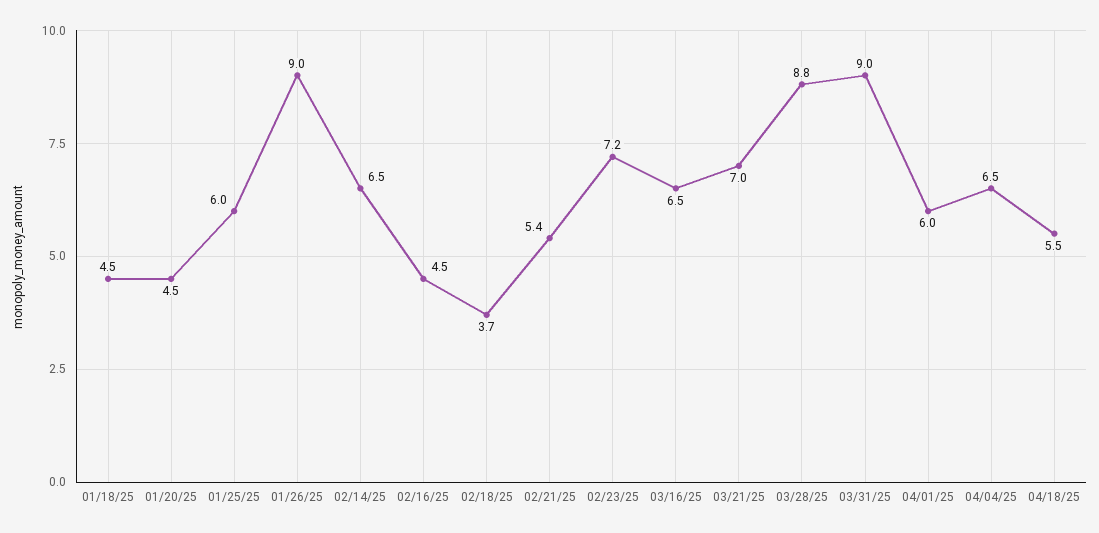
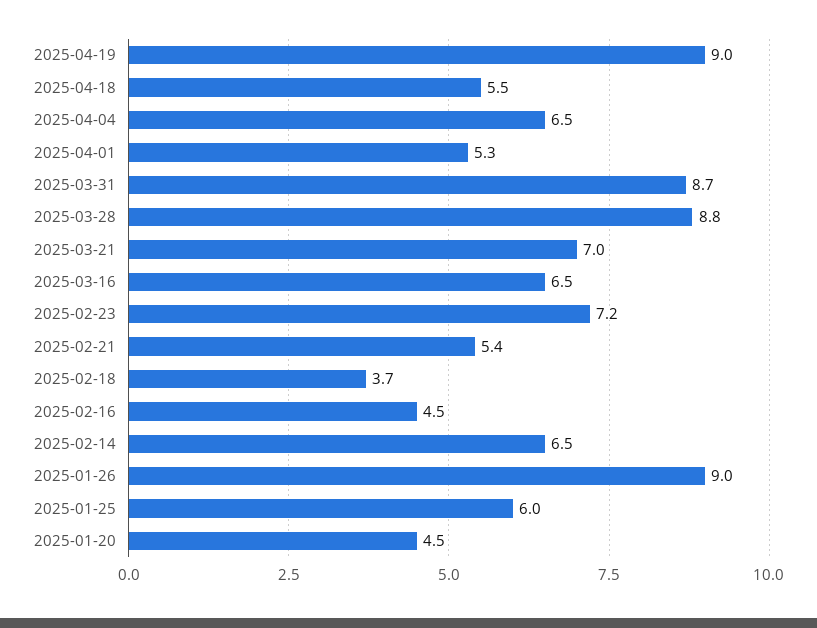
01/18/25: 4.5 -> none
03/31/25: 9 -> 8.7
04/01/25: 6 -> 5.3
2025-04-19: none -> 9

